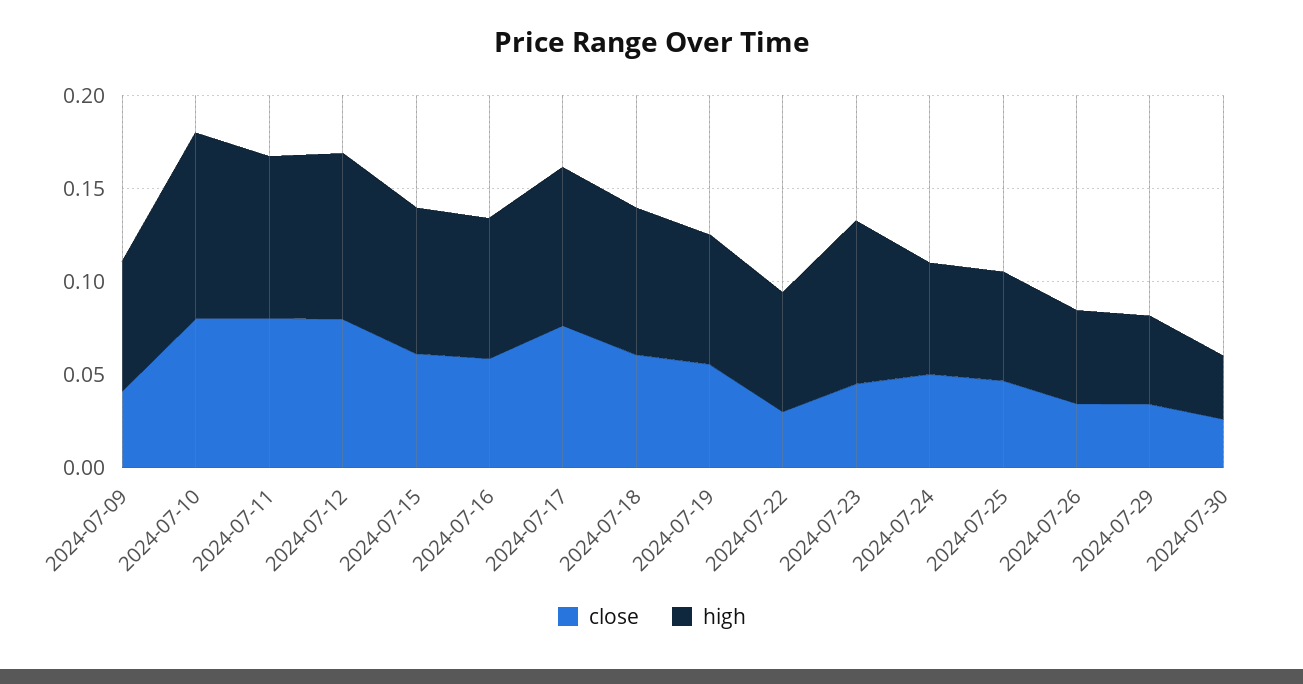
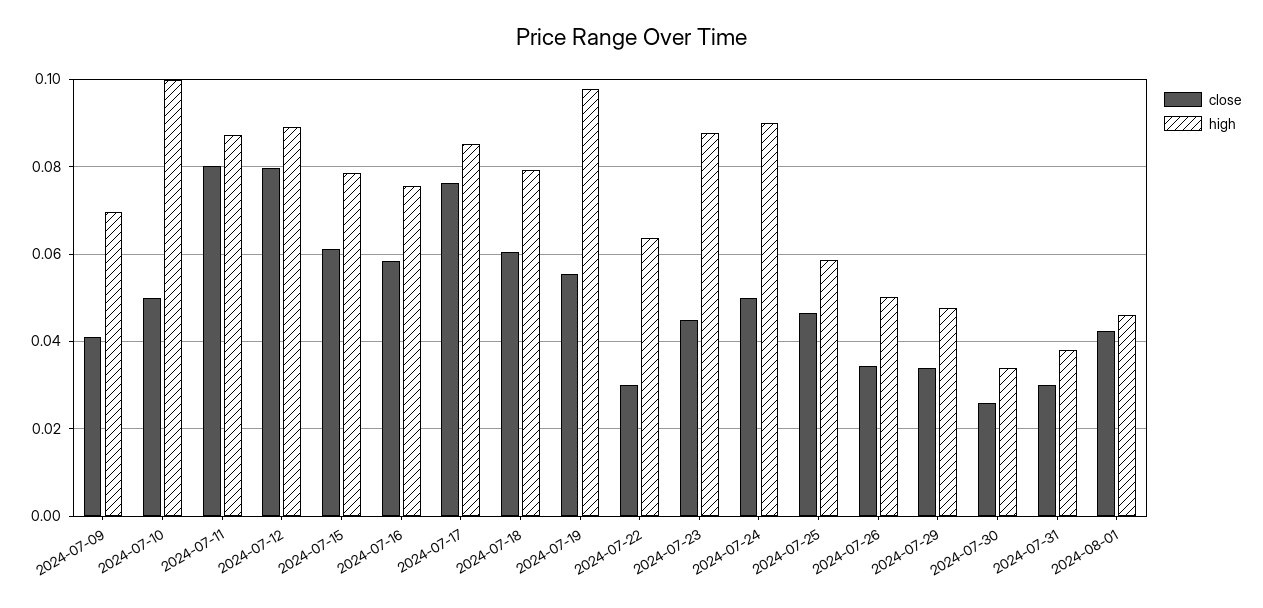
close, 2024-07-10: 0.08 -> 0.05
high, 2024-07-19: 0.07 -> 0.098
high, 2024-07-24: 0.06 -> 0.09
close, 2024-07-31: none -> 0.03
high, 2024-07-31: none -> 0.038
close, 2024-08-01: none -> 0.042
high, 2024-08-01: none -> 0.046

